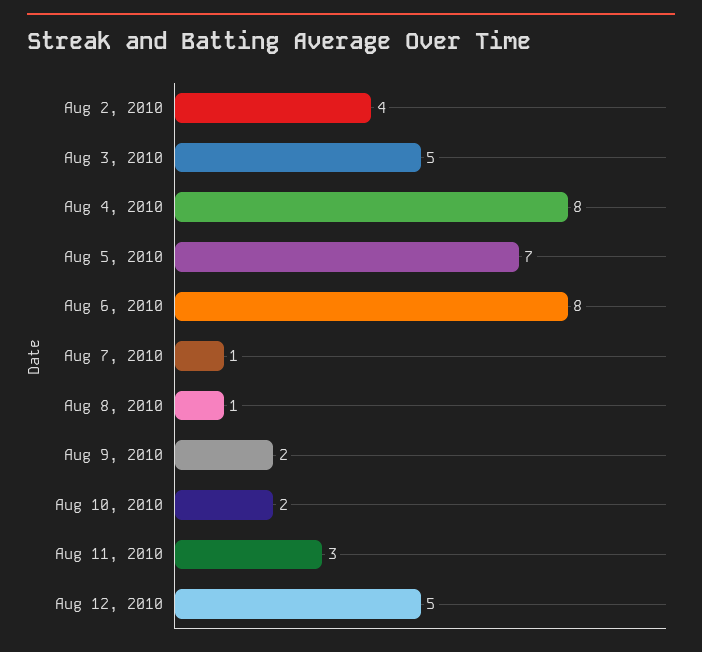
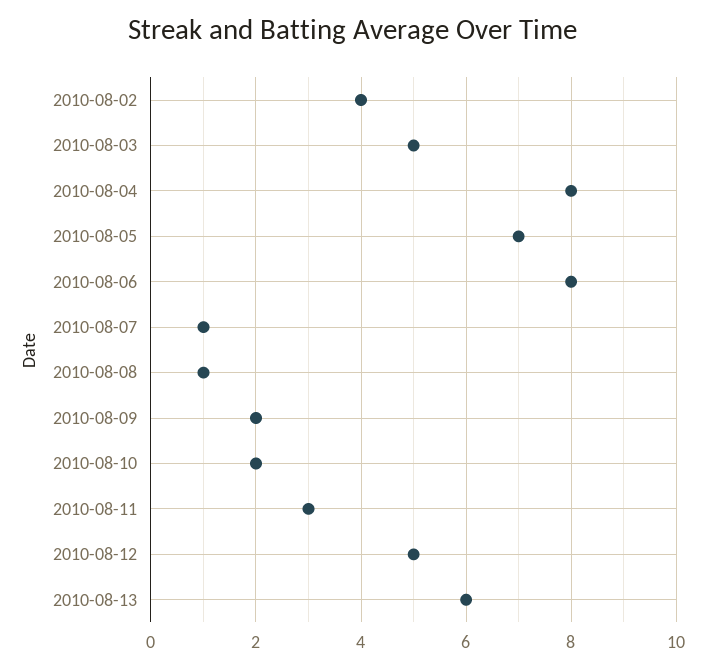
2010-08-13: none -> 6

